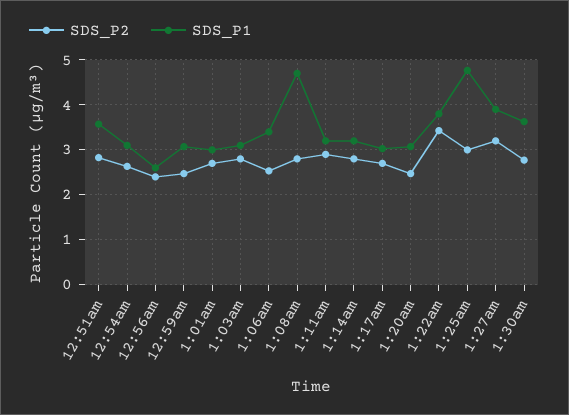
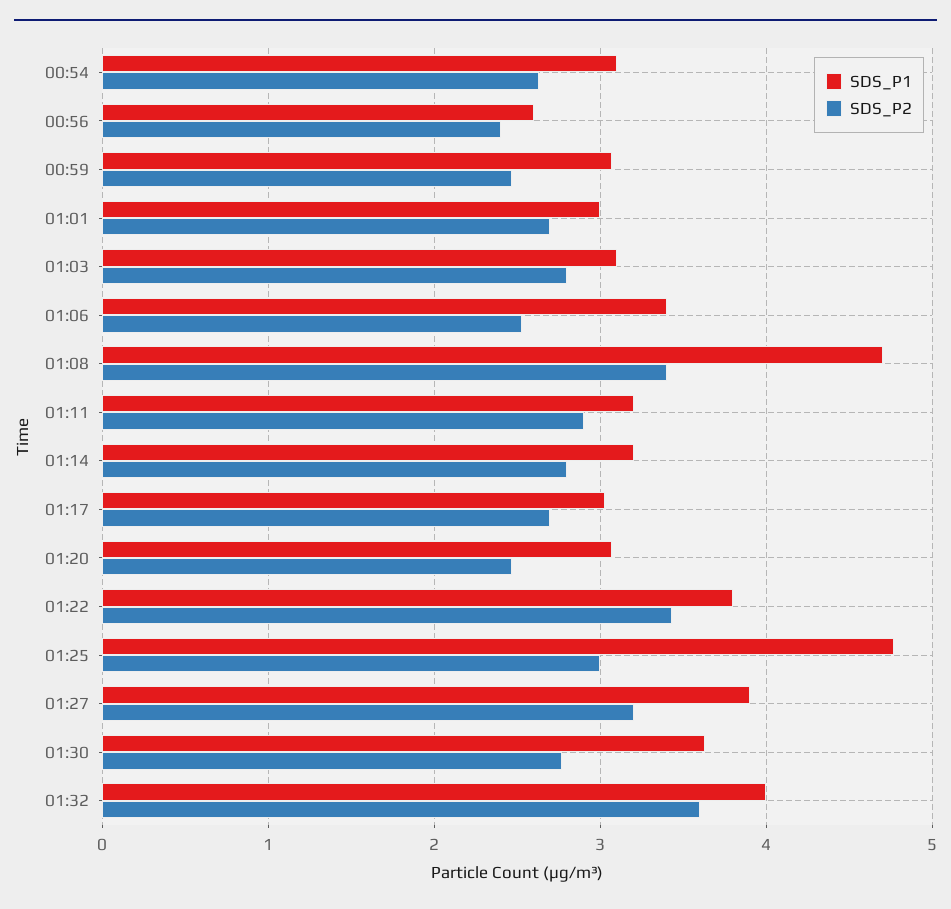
SDS_P2, 12:51am: 2.8 -> none
SDS_P1, 12:51am: 3.6 -> none
SDS_P2, 1:08am: 2.8 -> 3.4
SDS_P1, 01:32: none -> 4
SDS_P2, 01:32: none -> 3.6

